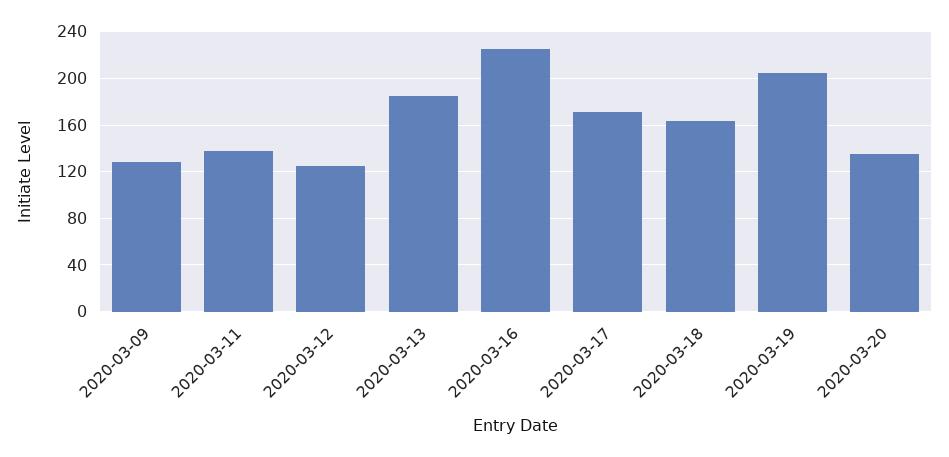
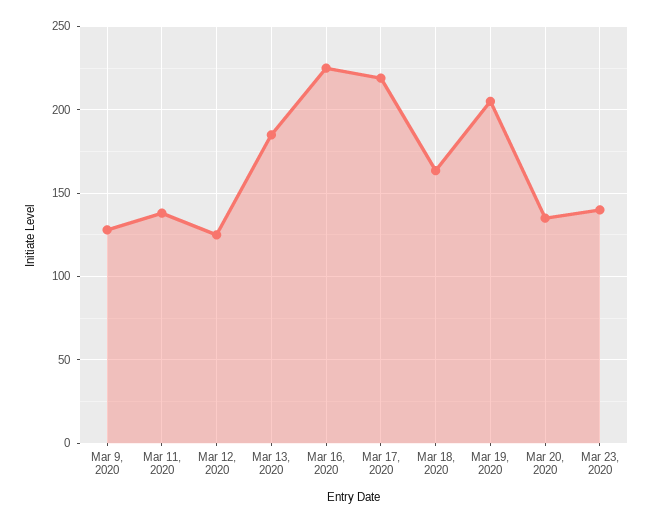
2020-03-17: 170 -> 220
Mar 23, 2020: none -> 140

